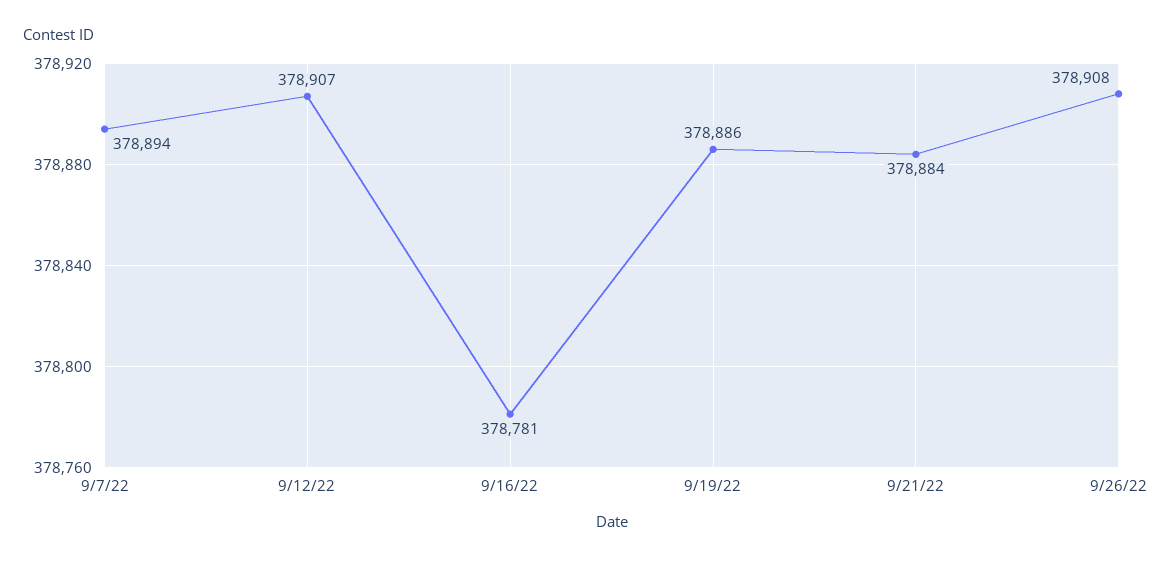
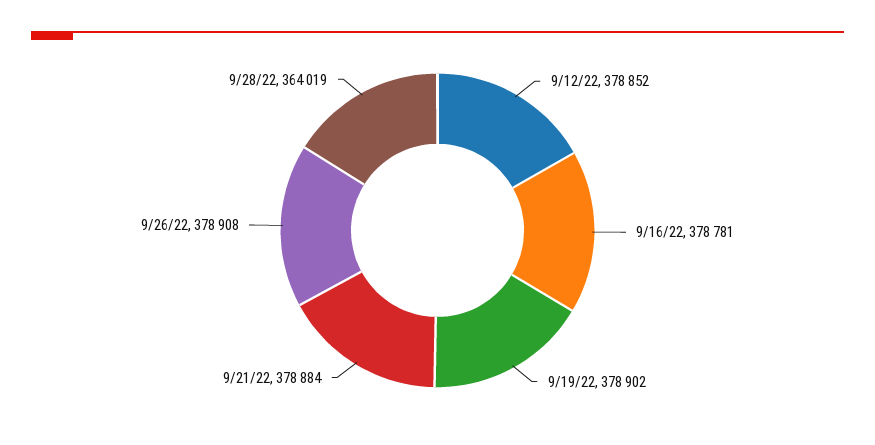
9/7/22: 378894 -> none
9/12/22: 378907 -> 378852
9/19/22: 378886 -> 378902
9/28/22: none -> 364019

